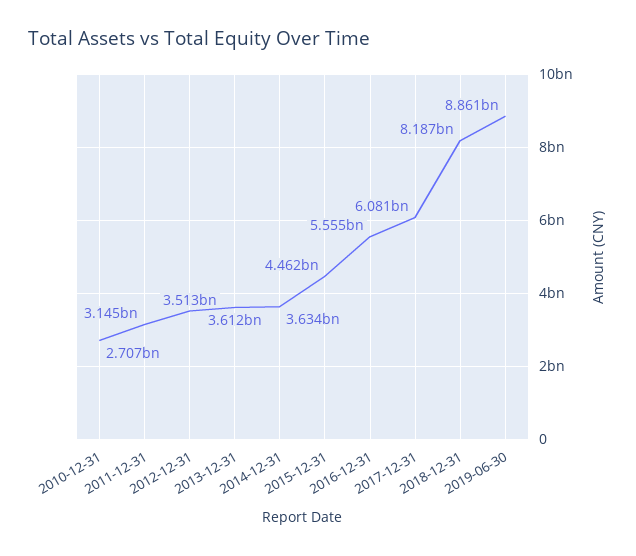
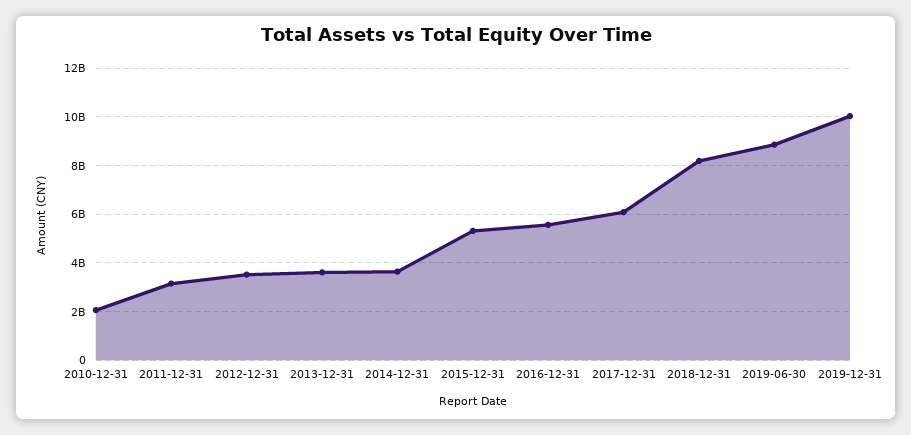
2010-12-31: 2707000000 -> 2000000000
2015-12-31: 4462000000 -> 5250000000
2019-12-31: none -> 10000000000

